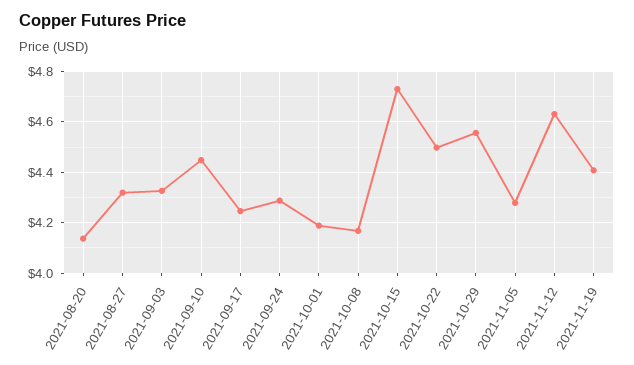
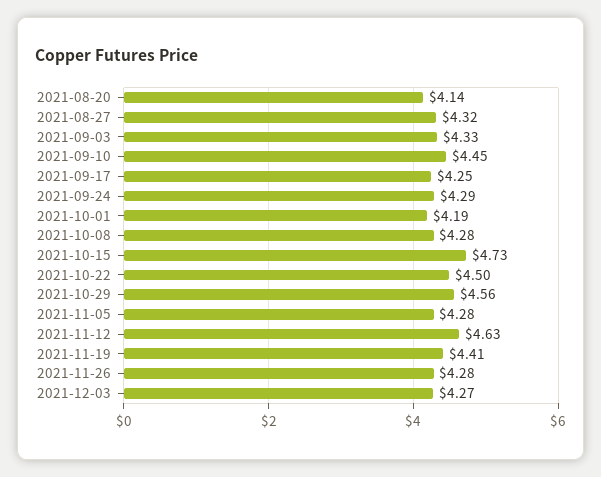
2021-10-08: 4.175 -> 4.28
2021-11-26: none -> 4.28
2021-12-03: none -> 4.27

